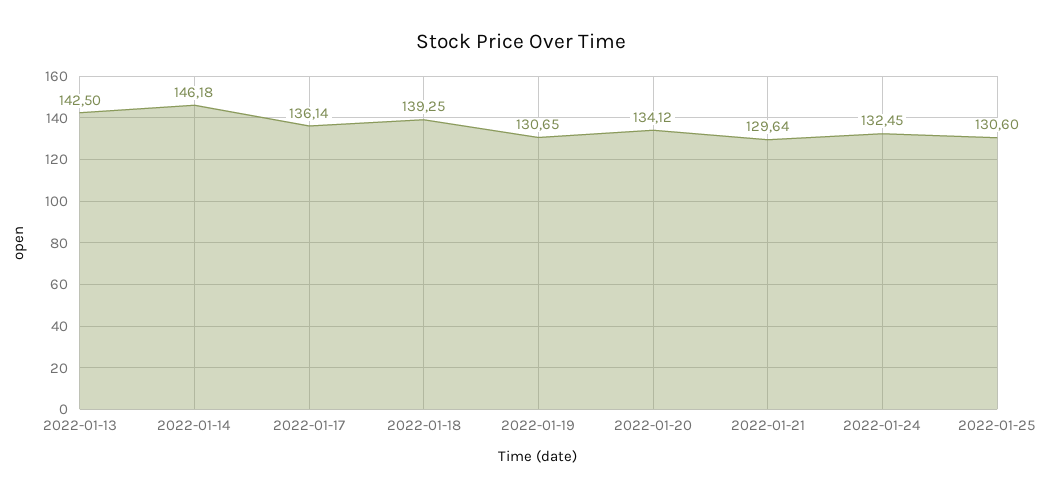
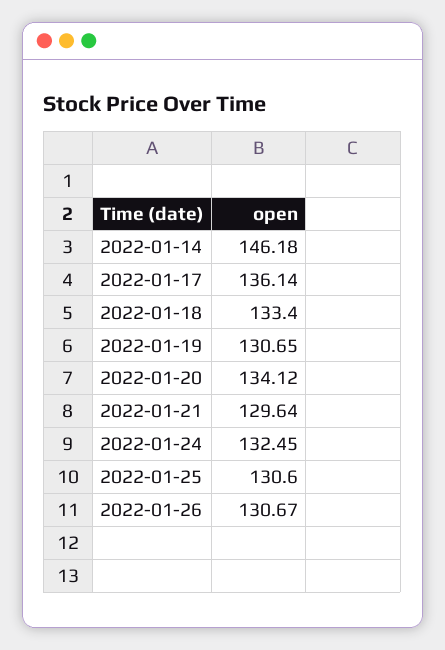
2022-01-13: 142.5 -> none
2022-01-18: 139.25 -> 133.4
2022-01-26: none -> 130.67

